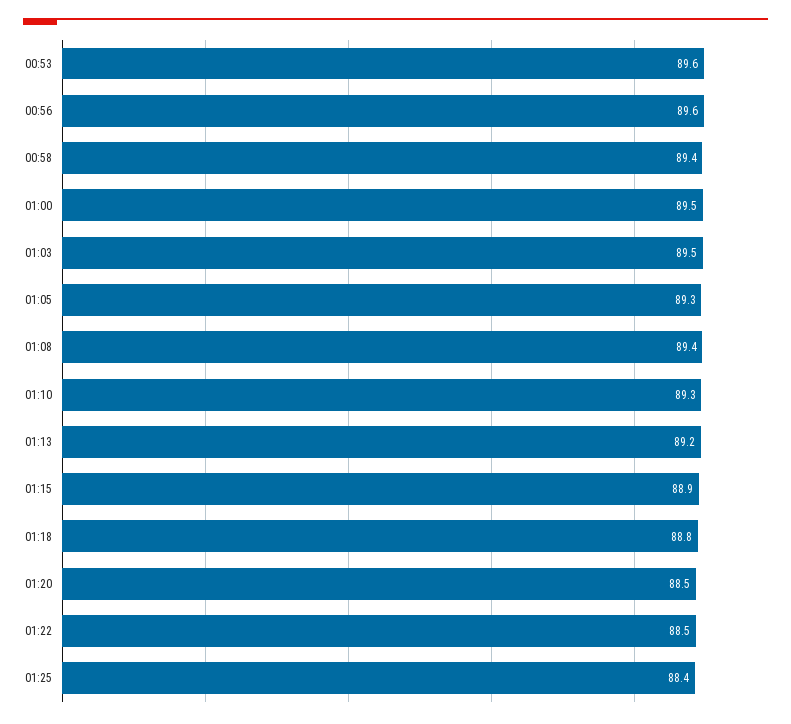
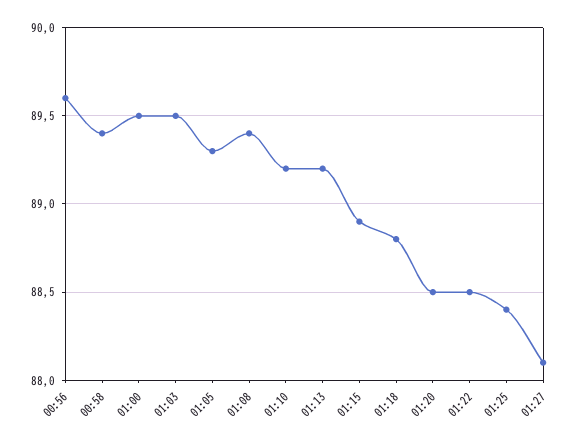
00:53: 89.6 -> none
01:10: 89.3 -> 89.2
01:27: none -> 88.1

